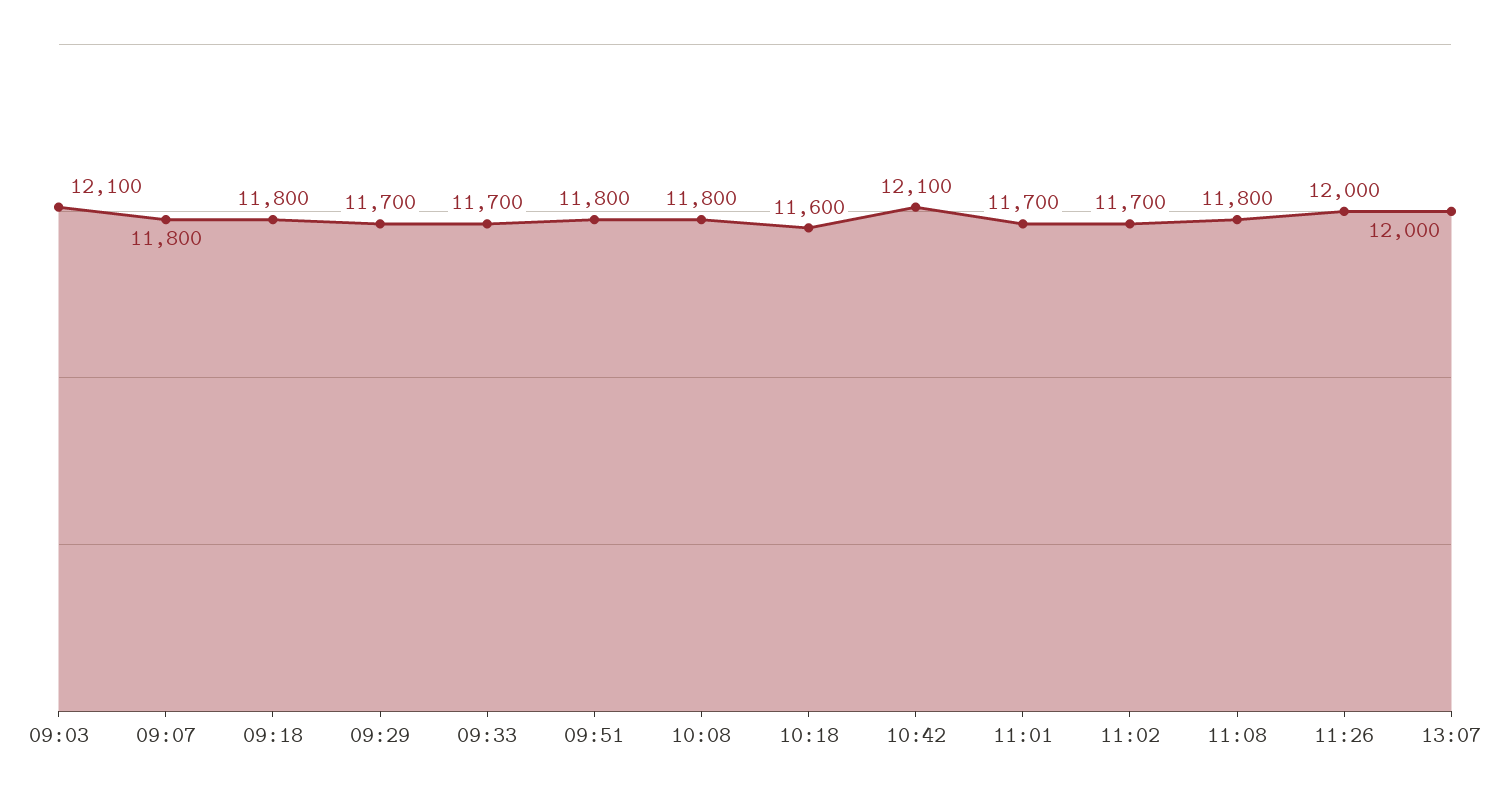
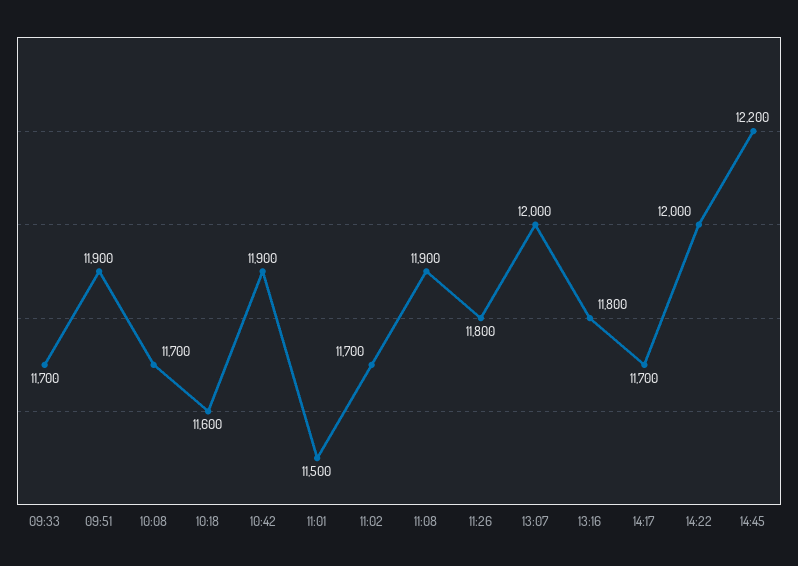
09:03: 12100 -> none
09:07: 11800 -> none
09:18: 11800 -> none
09:29: 11700 -> none
09:51: 11800 -> 11900
10:08: 11800 -> 11700
10:42: 12100 -> 11900
11:01: 11700 -> 11500
11:08: 11800 -> 11900
11:26: 12000 -> 11800
13:16: none -> 11800
14:17: none -> 11700
14:22: none -> 12000
14:45: none -> 12200

